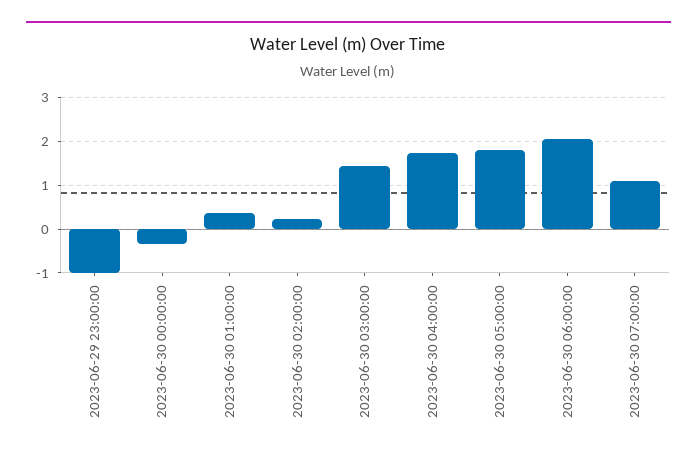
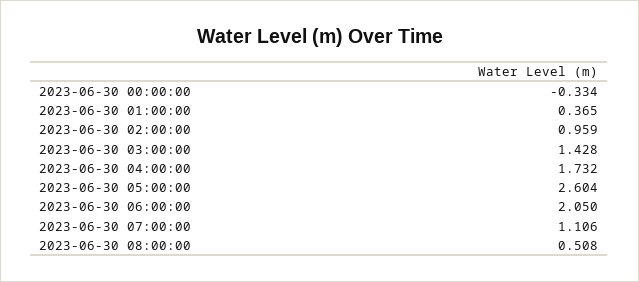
2023-06-29 23:00:00: -1 -> none
2023-06-30 02:00:00: 0.2 -> 0.959
2023-06-30 05:00:00: 1.8 -> 2.604
2023-06-30 08:00:00: none -> 0.508

